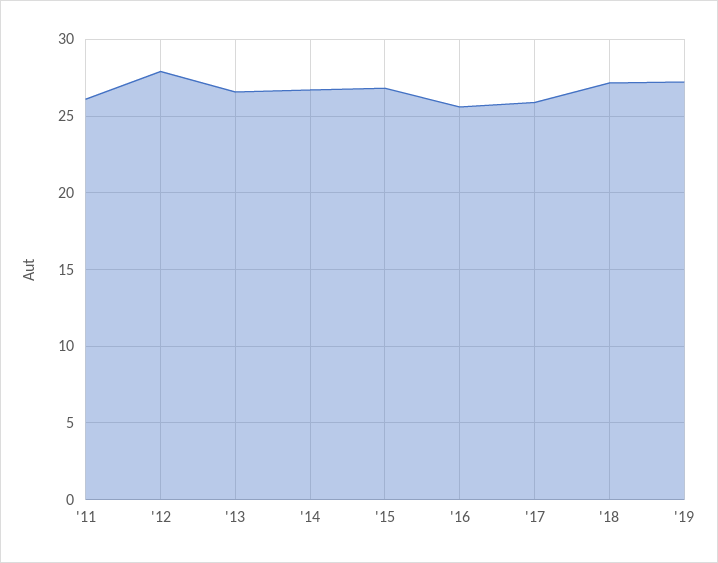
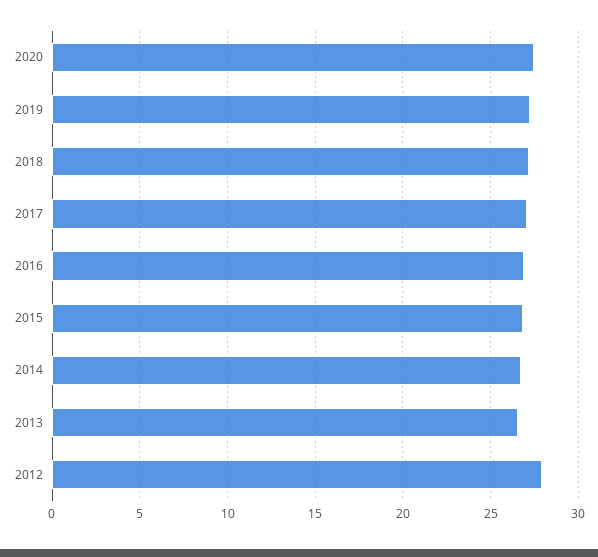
'11: 26 -> none
'16: 25.5 -> 27
'17: 26 -> 27
2020: none -> 27.5

